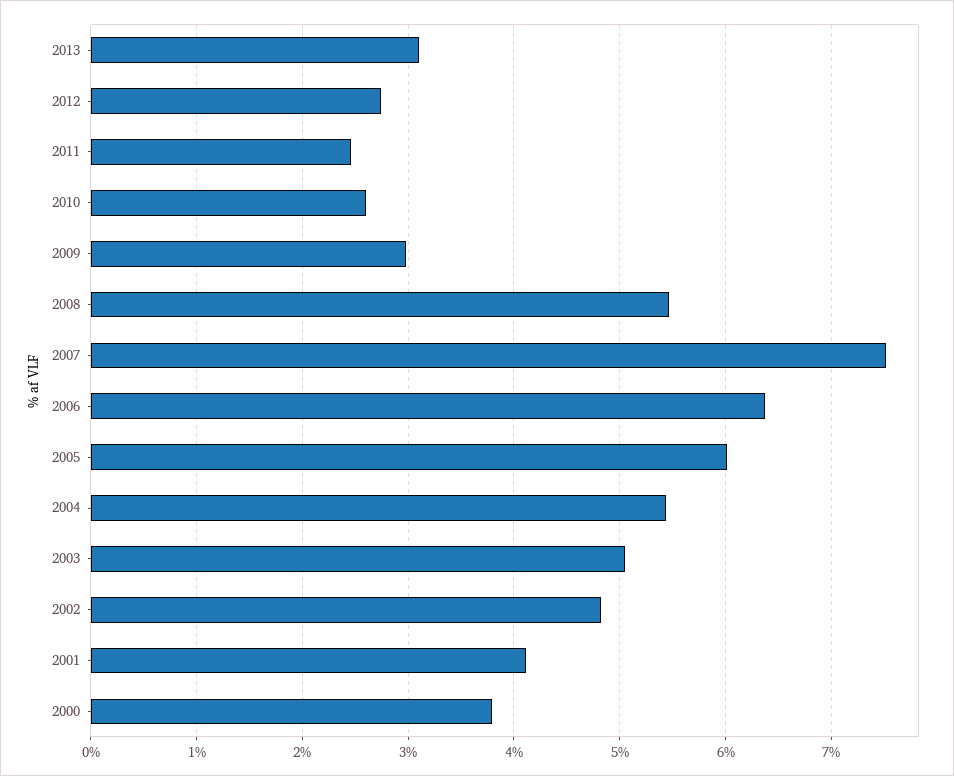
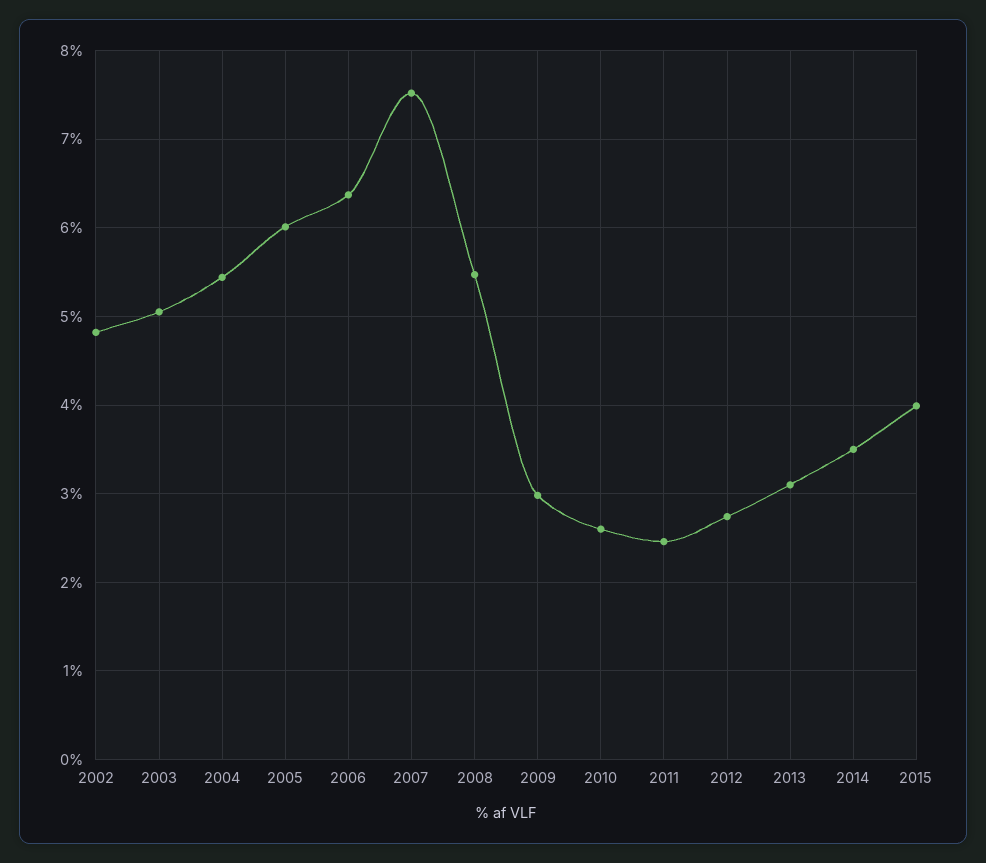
2001: 4.1 -> none
2000: 3.8 -> none
2014: none -> 3.5
2015: none -> 4

